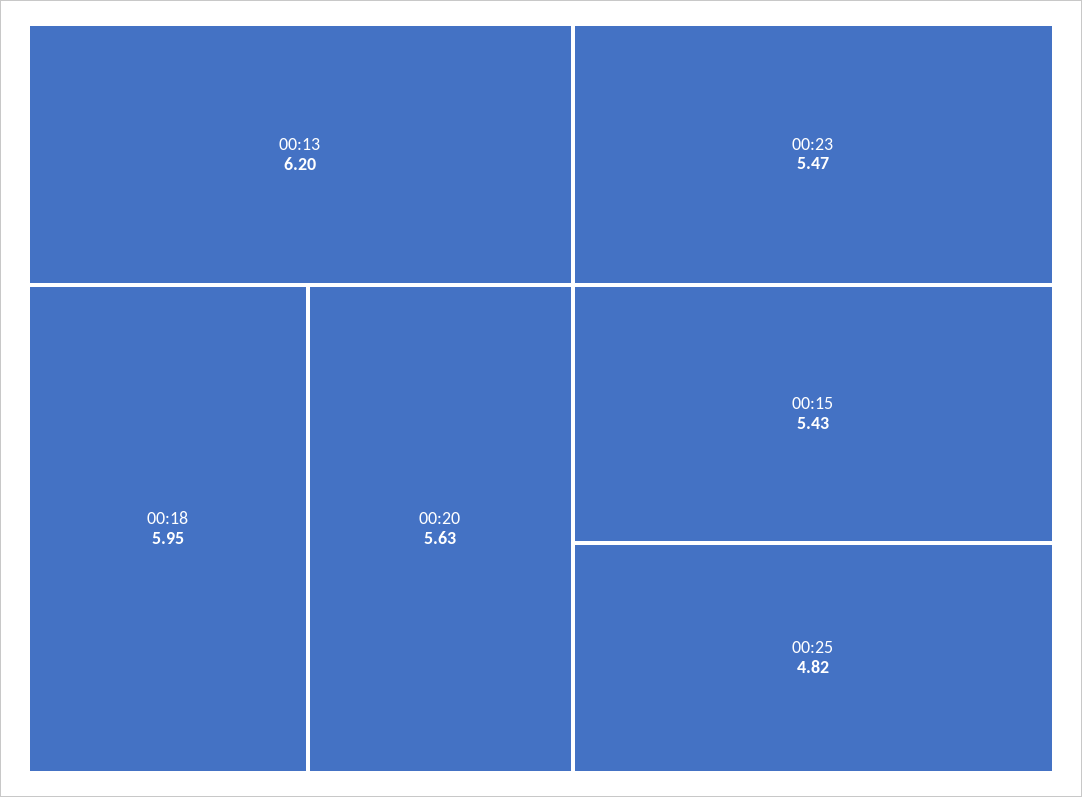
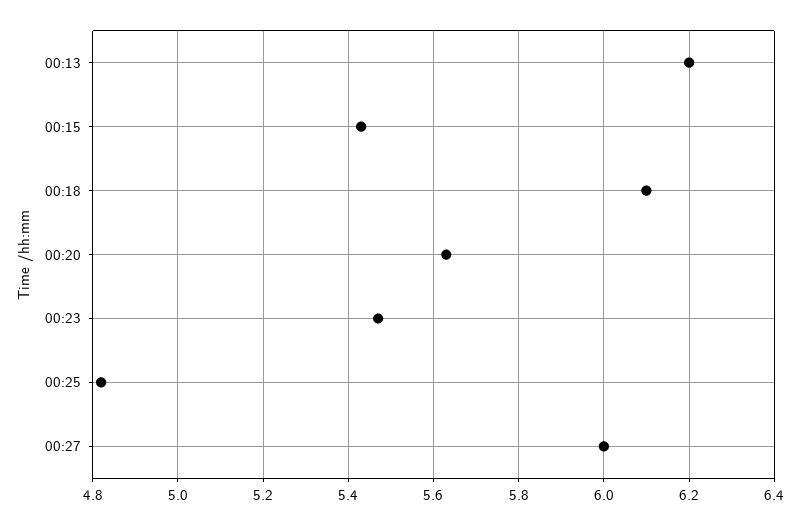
00:18: 5.95 -> 6.1
00:27: none -> 6

